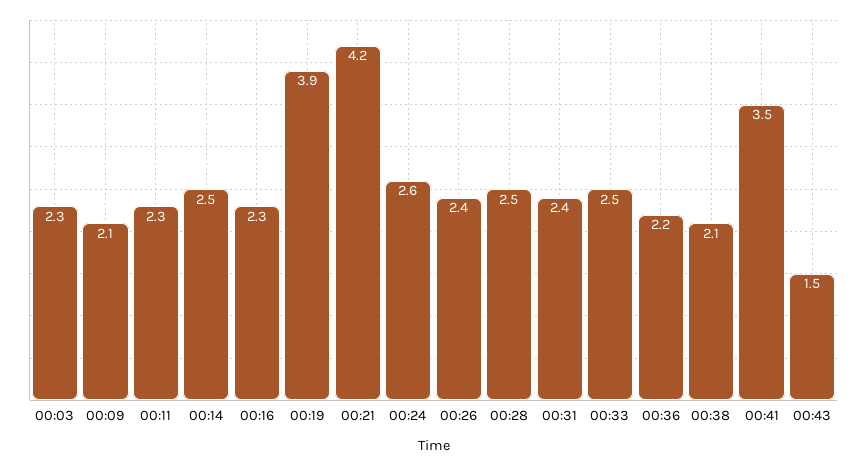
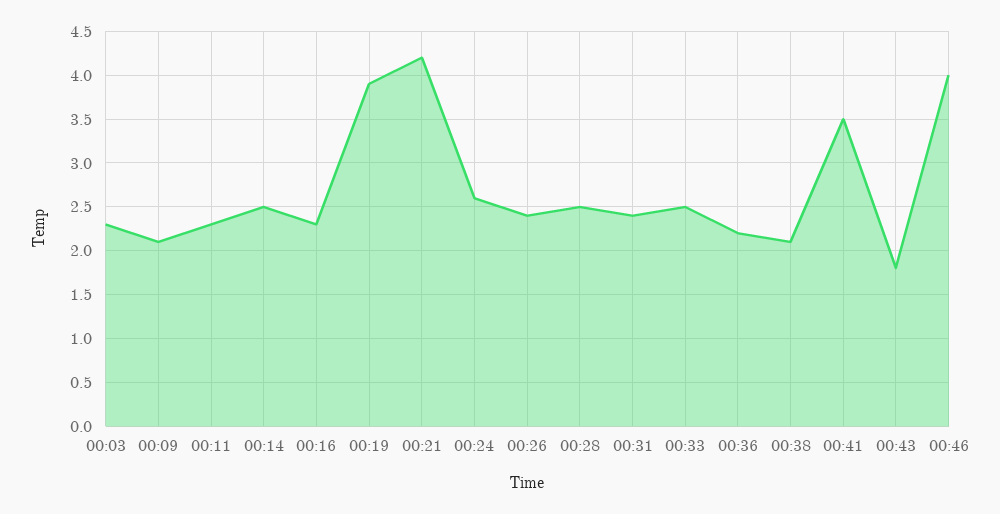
00:43: 1.5 -> 1.8
00:46: none -> 4

